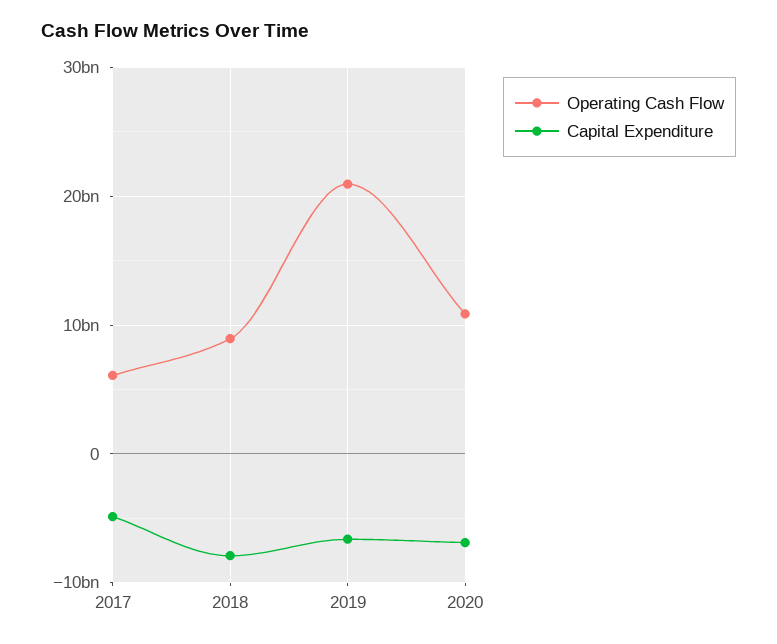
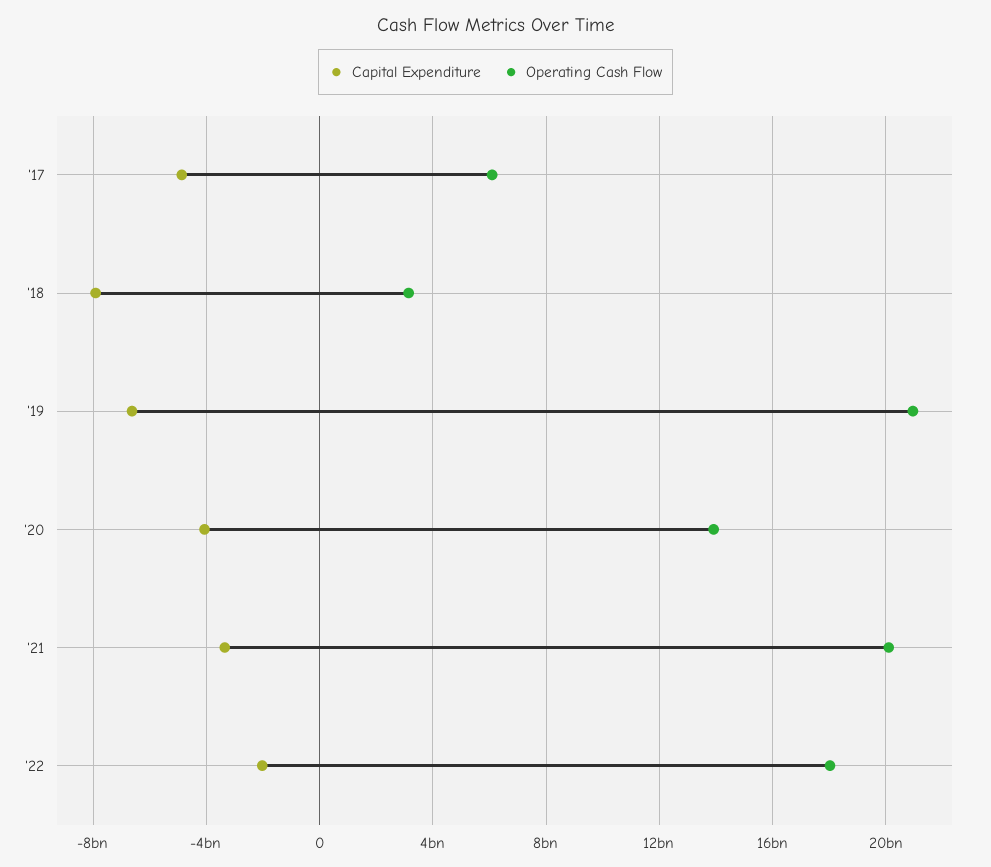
Operating Cash Flow, 2018: 9000000000 -> 3000000000
Operating Cash Flow, 2020: 11000000000 -> 14000000000
Capital Expenditure, 2020: -7000000000 -> -4000000000
Capital Expenditure, '21: none -> -3500000000
Operating Cash Flow, '21: none -> 20000000000
Capital Expenditure, '22: none -> -2000000000
Operating Cash Flow, '22: none -> 18000000000

